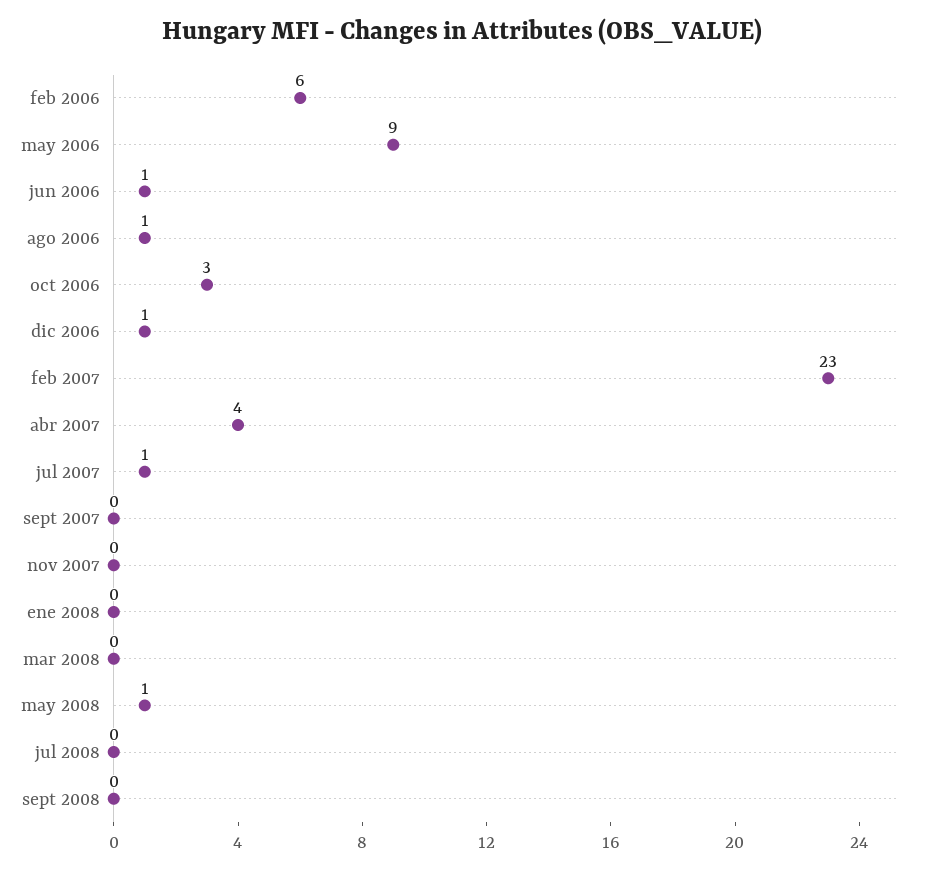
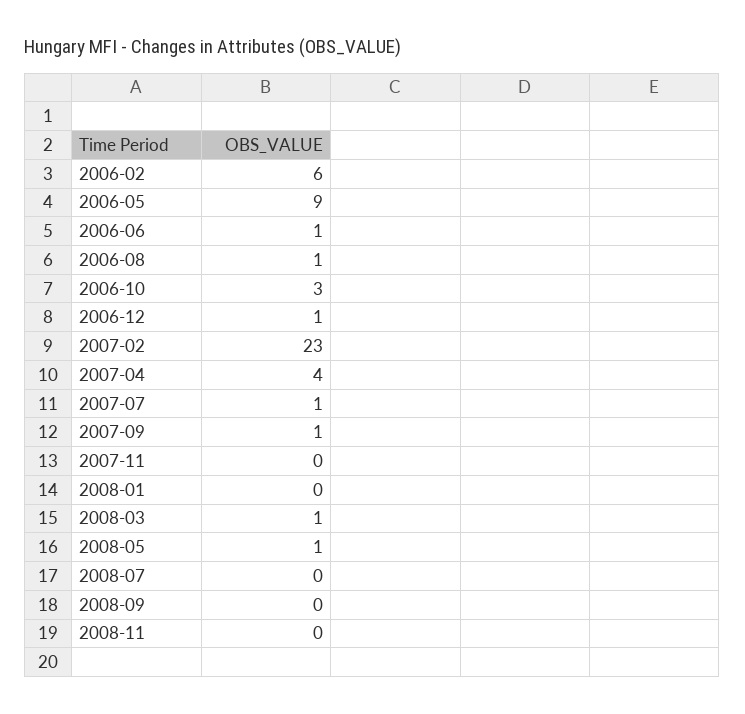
sept 2007: 0 -> 1
mar 2008: 0 -> 1
2008-11: none -> 0

